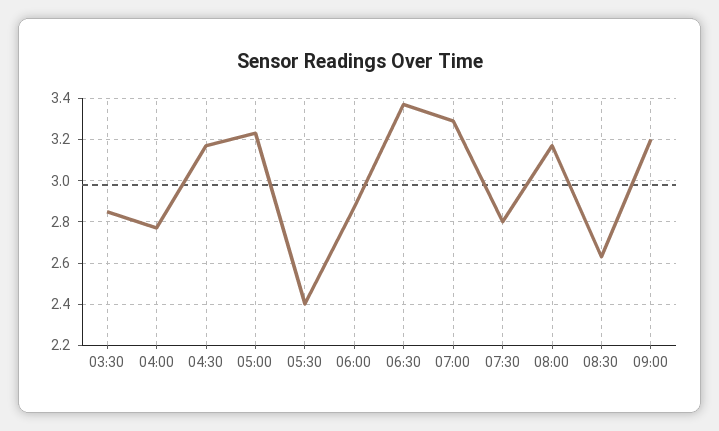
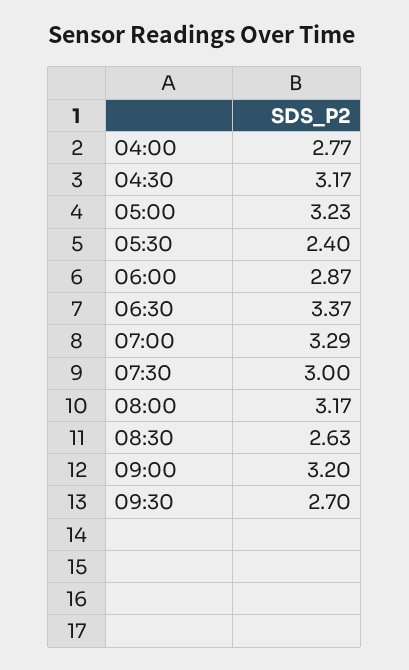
03:30: 2.85 -> none
07:30: 2.8 -> 3
09:30: none -> 2.7

